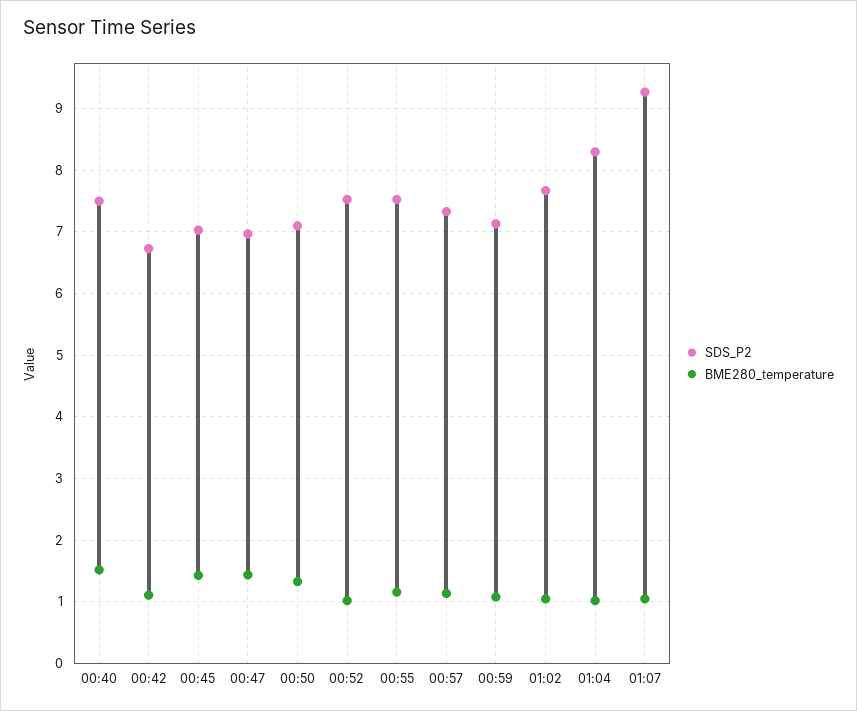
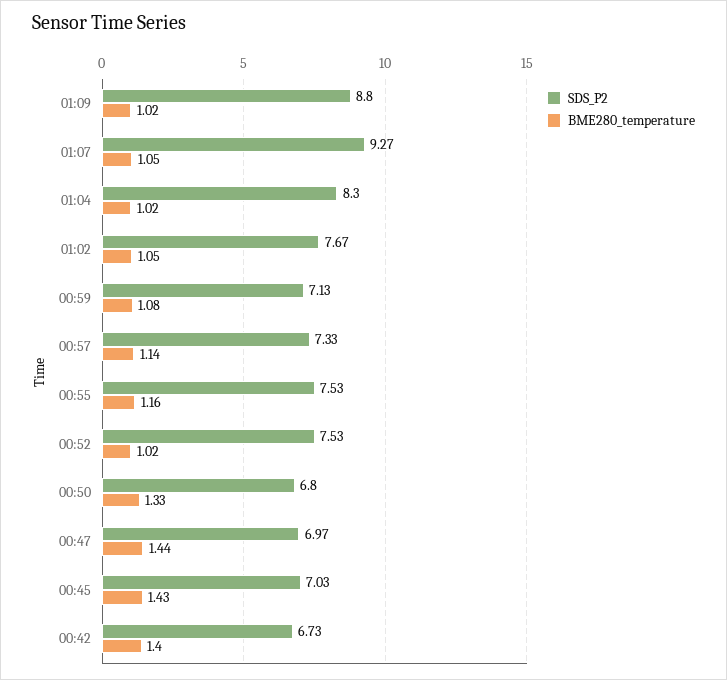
SDS_P2, 00:40: 7.5 -> none
BME280_temperature, 00:40: 1.5 -> none
BME280_temperature, 00:42: 1.1 -> 1.4
SDS_P2, 00:50: 7.1 -> 6.8
SDS_P2, 01:09: none -> 8.8
BME280_temperature, 01:09: none -> 1.02

